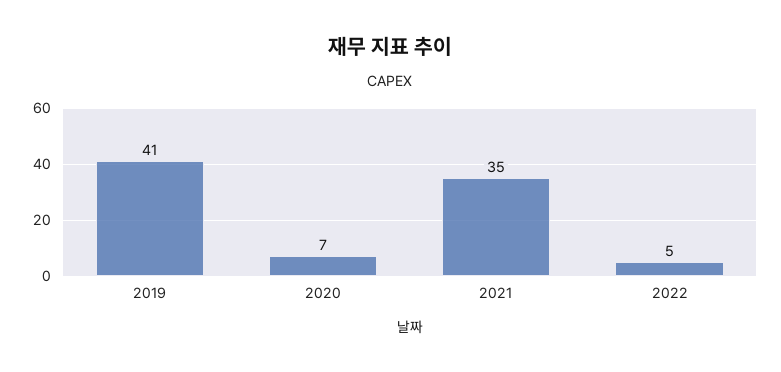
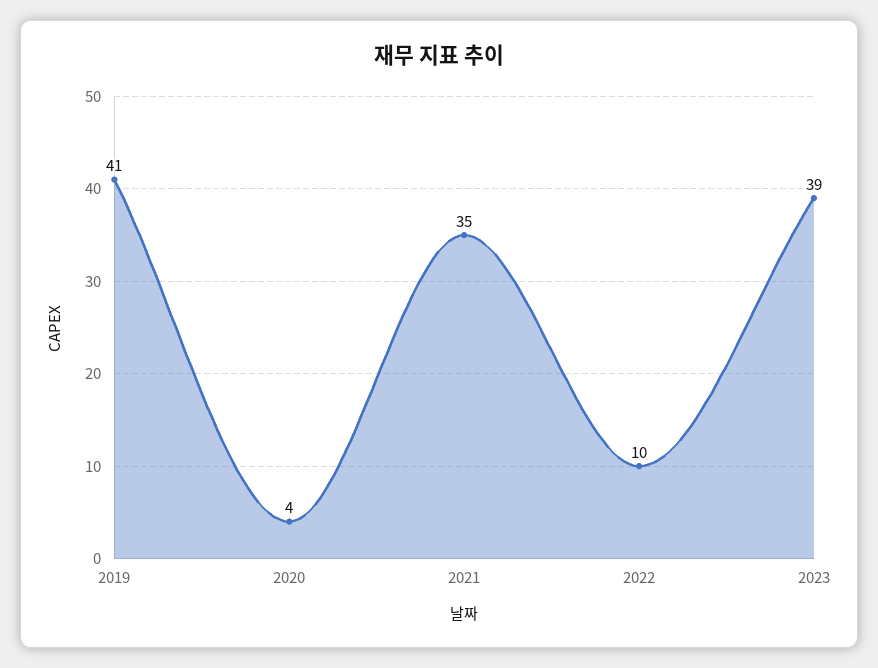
2020: 7 -> 4
2022: 5 -> 10
2023: none -> 39

